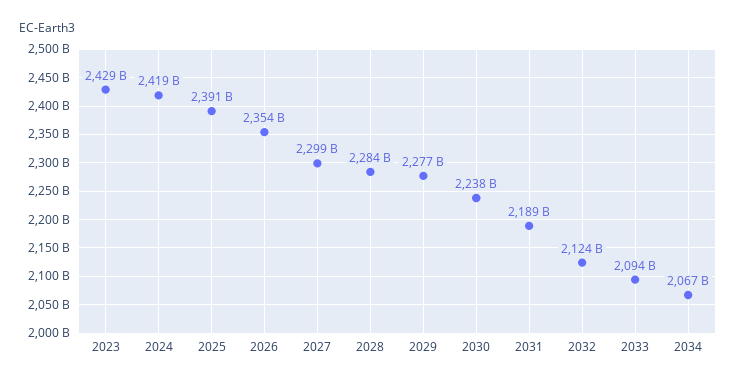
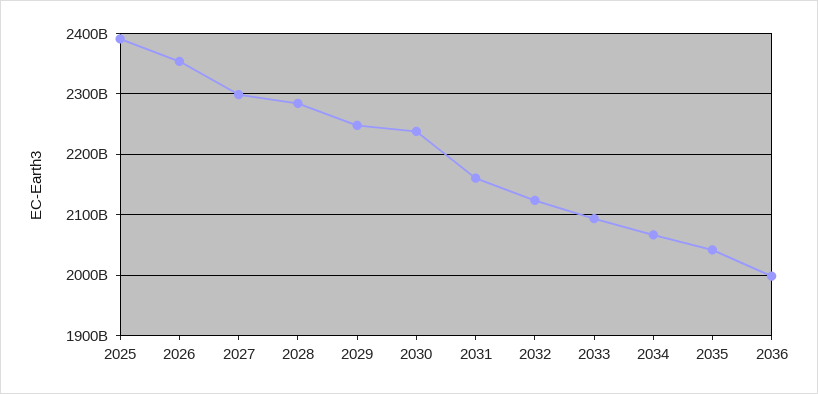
2023: 2429000000000 -> none
2024: 2419000000000 -> none
2029: 2277000000000 -> 2250000000000
2031: 2189000000000 -> 2160000000000
2035: none -> 2040000000000
2036: none -> 2000000000000

